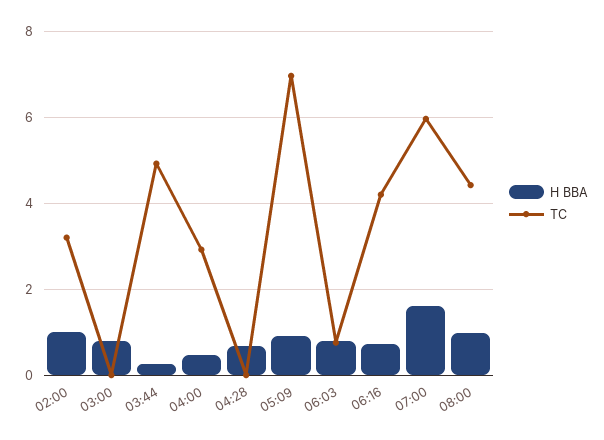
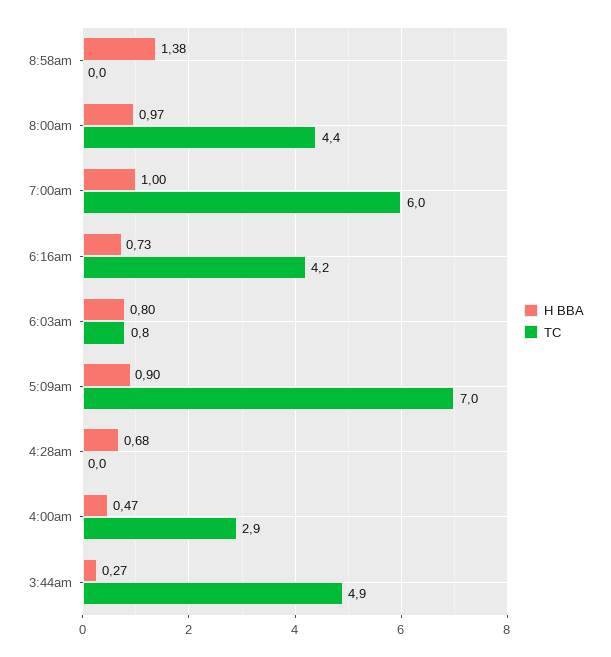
H BBA, 02:00: 1 -> none
TC, 02:00: 3.2 -> none
H BBA, 03:00: 0.8 -> none
TC, 03:00: 0 -> none
H BBA, 07:00: 1.6 -> 1
H BBA, 8:58am: none -> 1.38
TC, 8:58am: none -> 0

